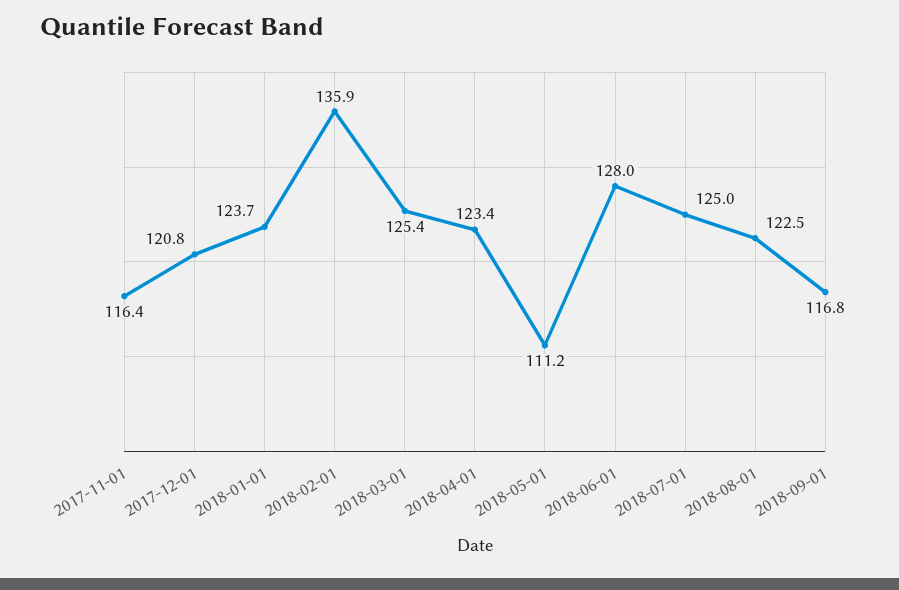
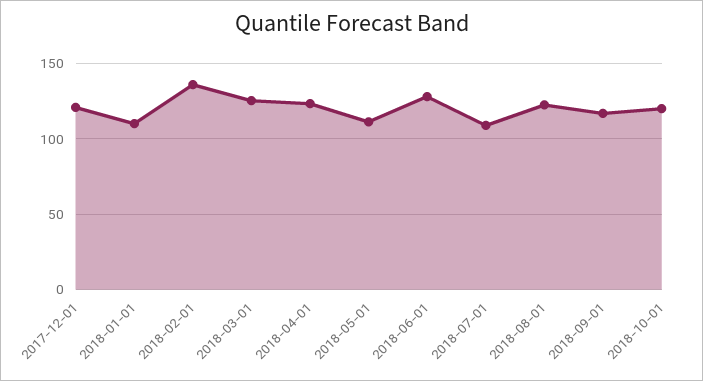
2017-11-01: 116.4 -> none
2018-01-01: 123.7 -> 110
2018-07-01: 125 -> 110
2018-10-01: none -> 120

